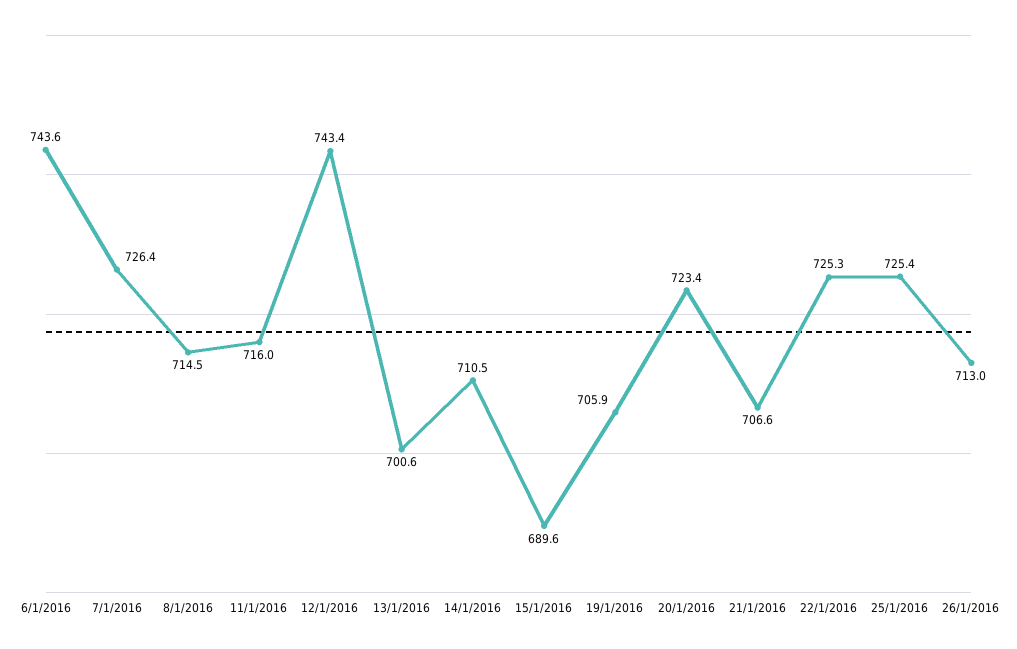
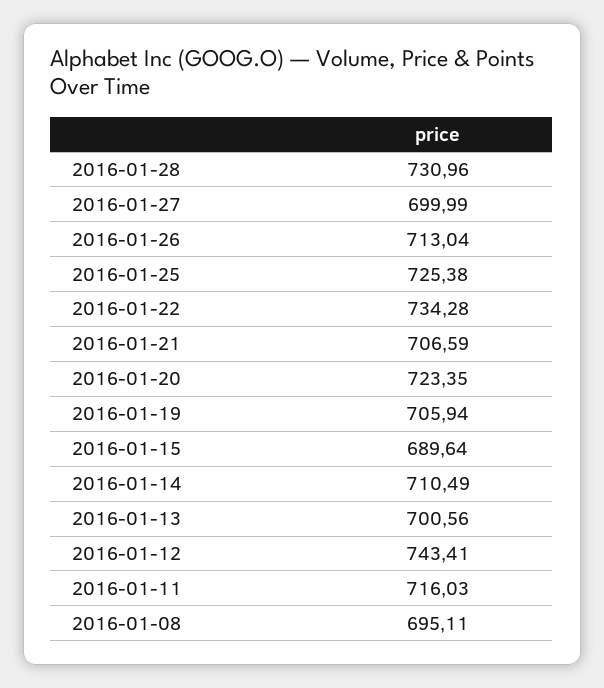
6/1/2016: 743.6 -> none
7/1/2016: 726.4 -> none
8/1/2016: 714.5 -> 695.11
22/1/2016: 725.3 -> 734.28
2016-01-28: none -> 730.96
2016-01-27: none -> 699.99

